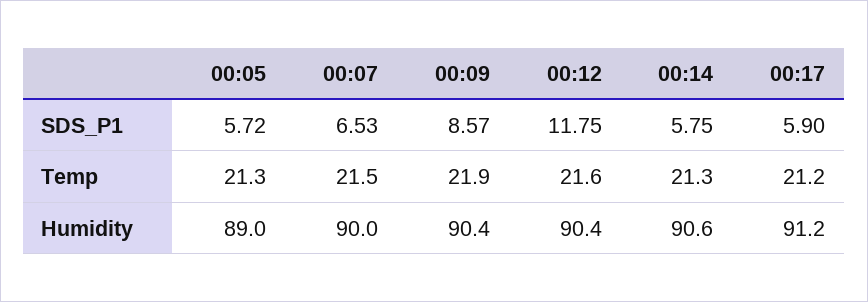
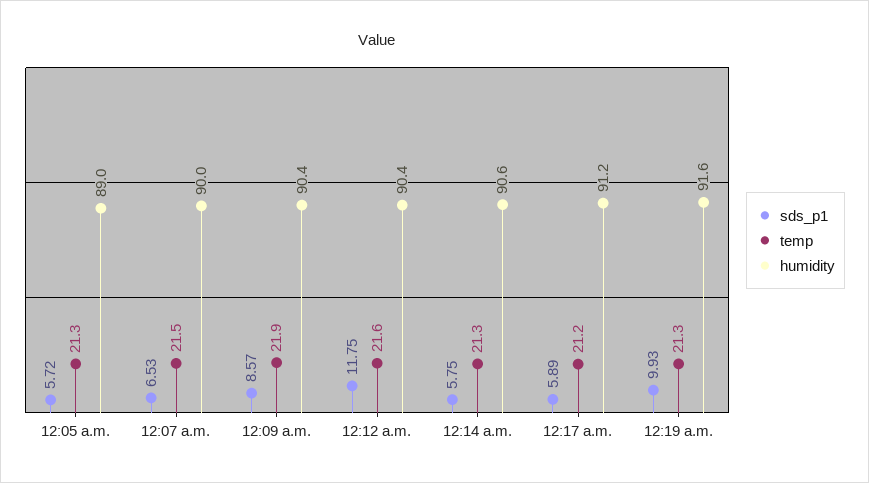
SDS_P1, 00:17: 5.9 -> 5.89
SDS_P1, 12:19 a.m.: none -> 9.93
Temp, 12:19 a.m.: none -> 21.3
Humidity, 12:19 a.m.: none -> 91.6

